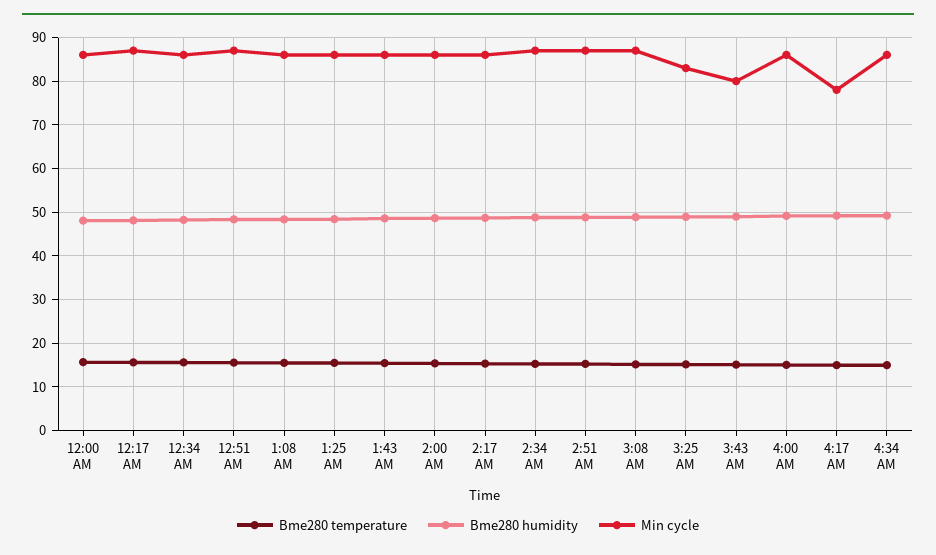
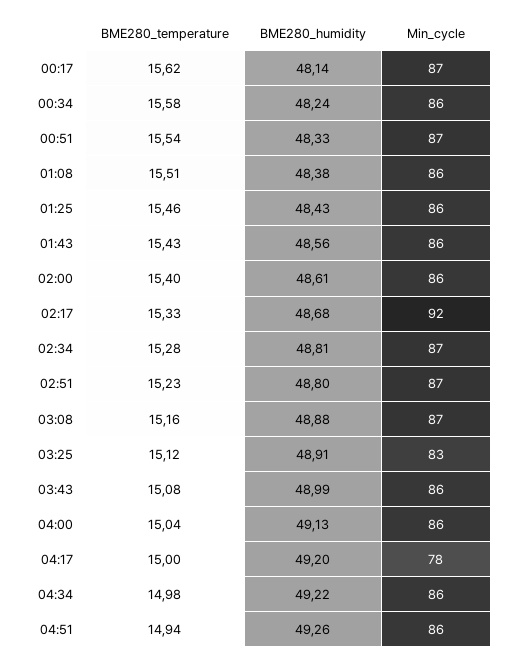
Bme280 temperature, 12:00 AM: 16 -> none
Bme280 humidity, 12:00 AM: 48 -> none
Min cycle, 12:00 AM: 86 -> none
Min cycle, 2:17 AM: 86 -> 92
Min cycle, 3:43 AM: 80 -> 86
Bme280 temperature, 04:51: none -> 14.94
Bme280 humidity, 04:51: none -> 49.26
Min cycle, 04:51: none -> 86

